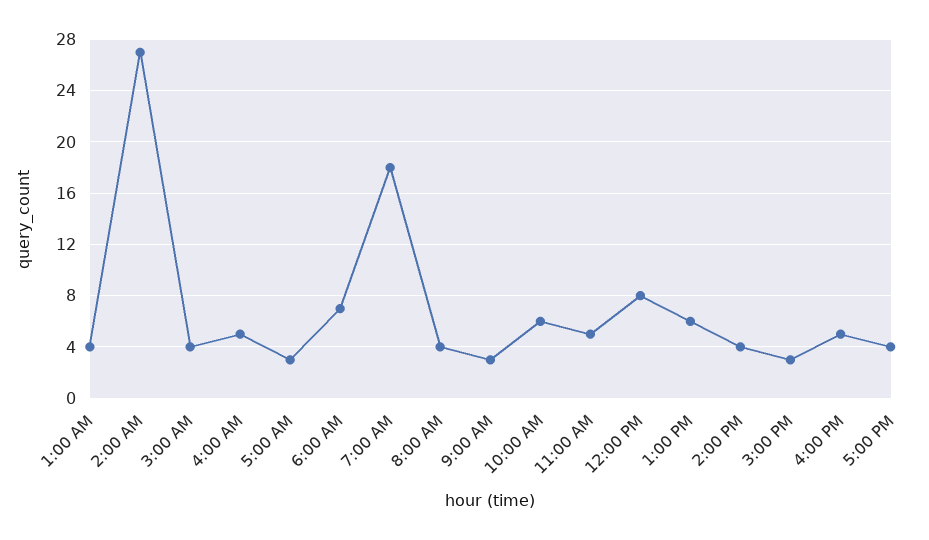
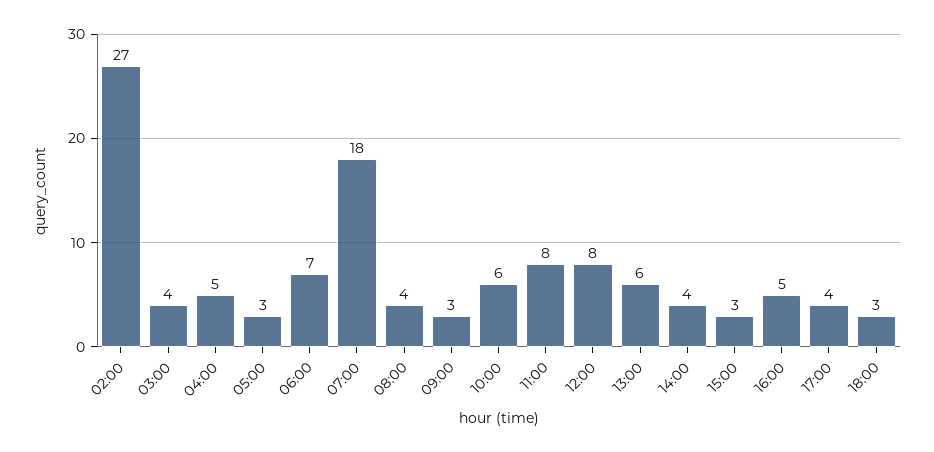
1:00 AM: 4 -> none
11:00 AM: 5 -> 8
18:00: none -> 3

